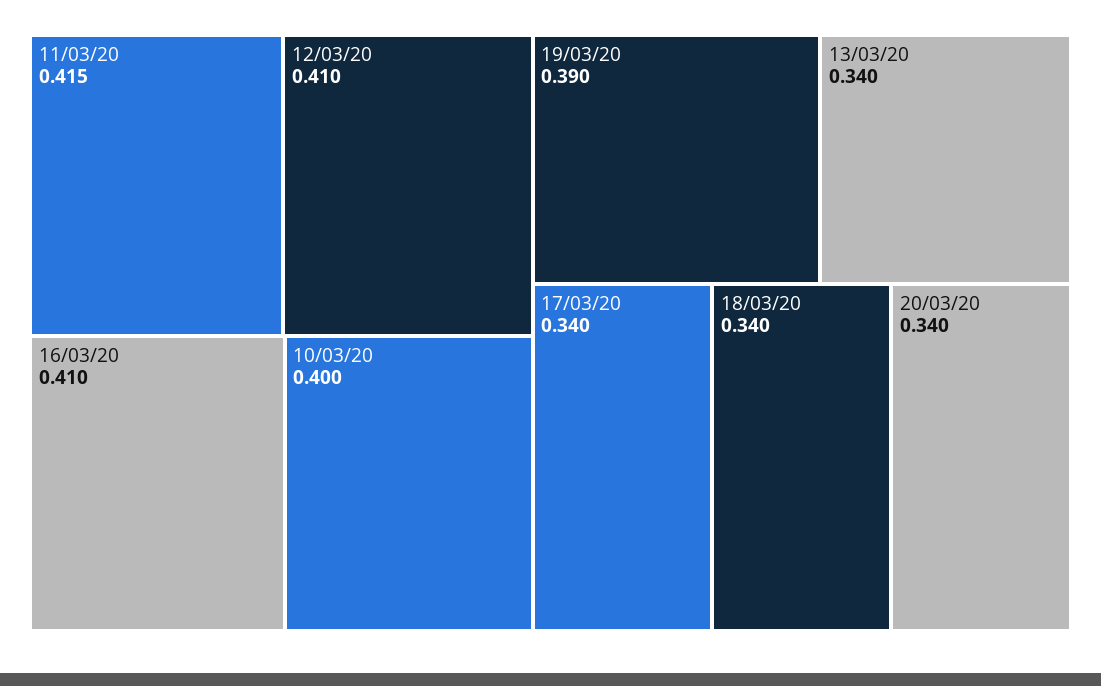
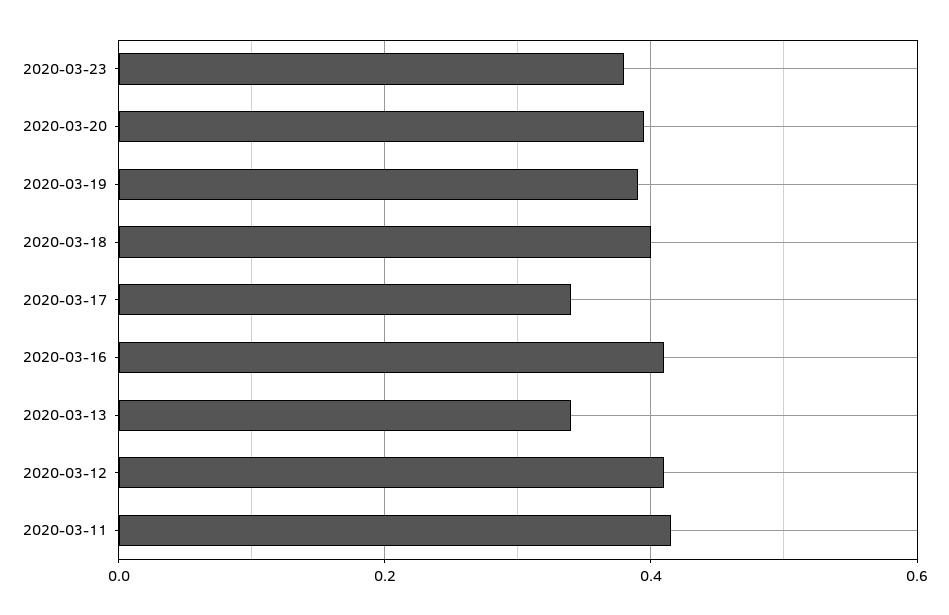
10/03/20: 0.4 -> none
18/03/20: 0.34 -> 0.4
20/03/20: 0.34 -> 0.4
2020-03-23: none -> 0.38

